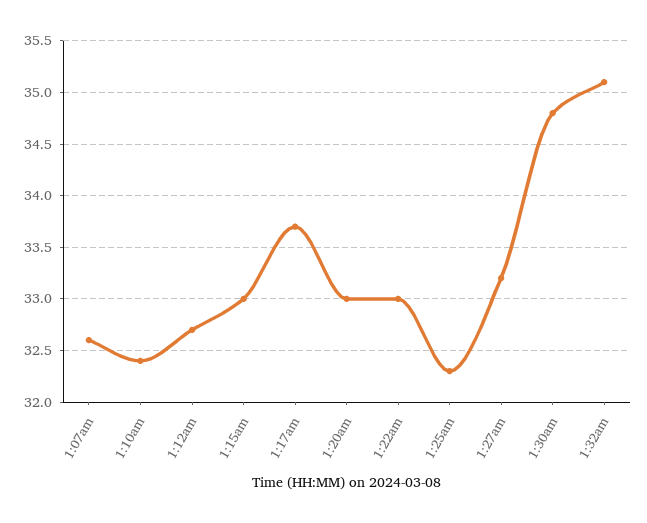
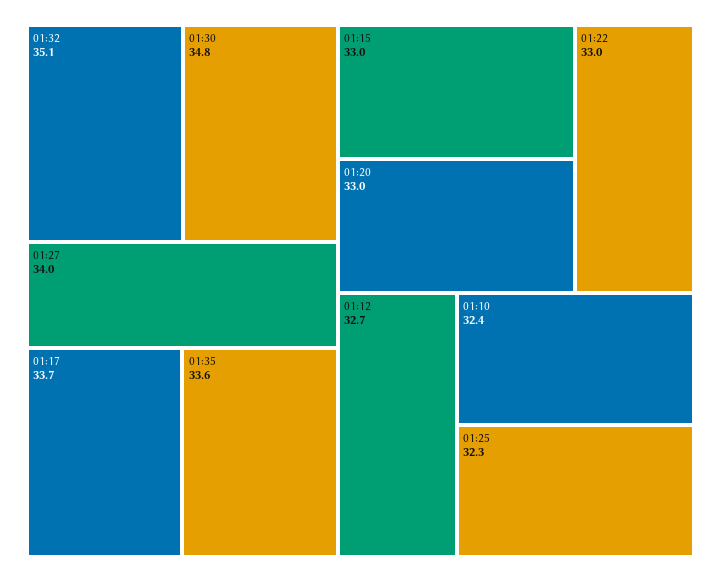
1:07am: 32.6 -> none
1:27am: 33.2 -> 34
01:35: none -> 33.6

